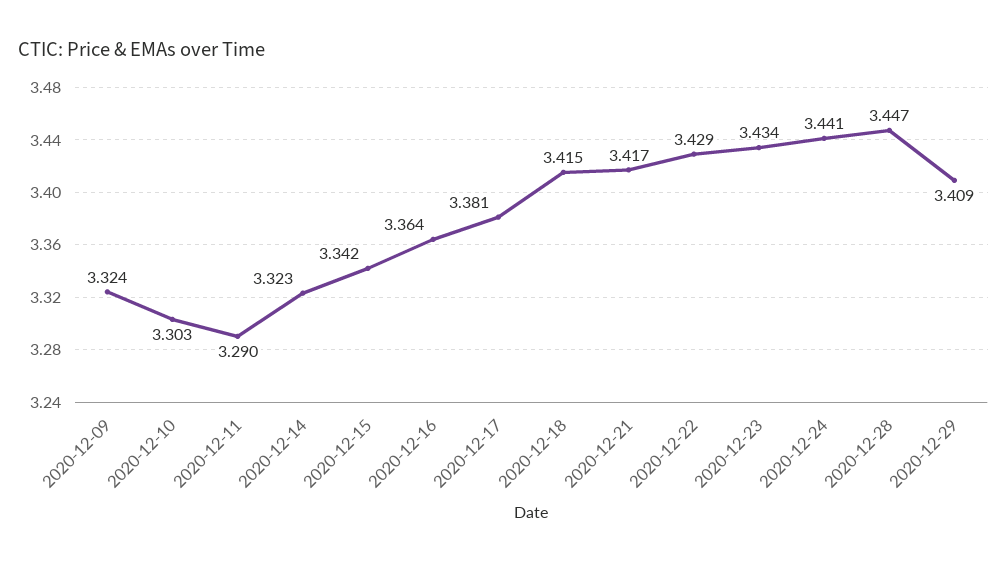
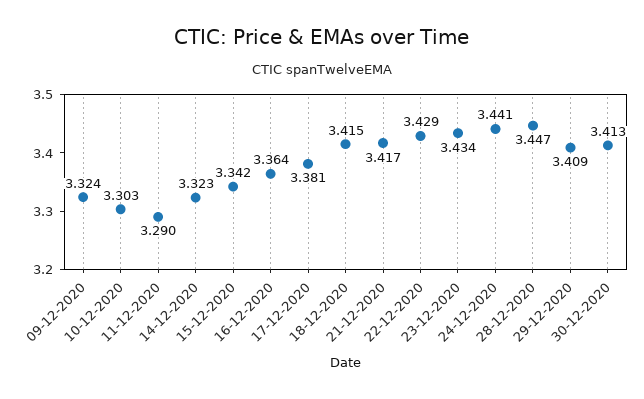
30-12-2020: none -> 3.413

